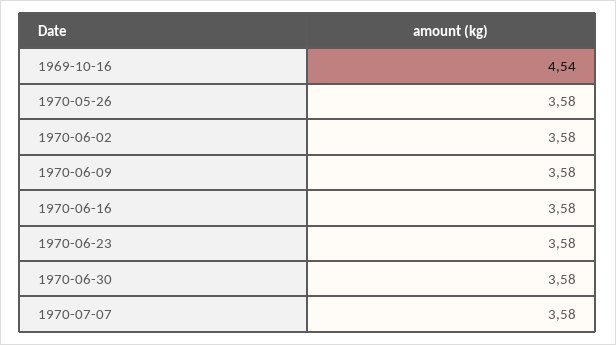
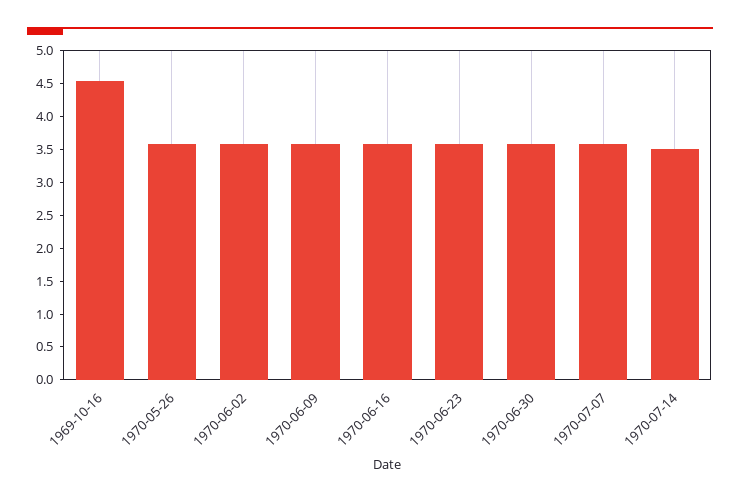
1970-07-14: none -> 3.5

